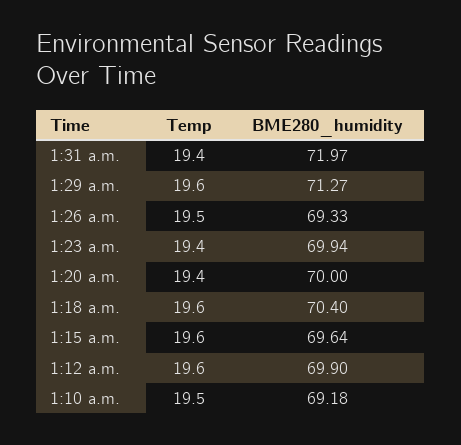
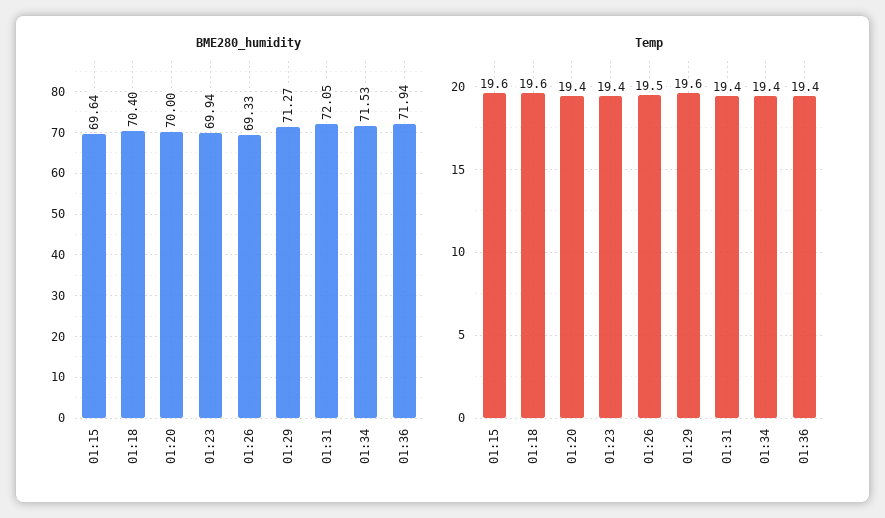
BME280_humidity, 1:31 a.m.: 71.97 -> 72.05
Temp, 1:12 a.m.: 19.6 -> none
BME280_humidity, 1:12 a.m.: 69.9 -> none
Temp, 1:10 a.m.: 19.5 -> none
BME280_humidity, 1:10 a.m.: 69.18 -> none
BME280_humidity, 01:34: none -> 71.53
BME280_humidity, 01:36: none -> 71.94
Temp, 01:34: none -> 19.4
Temp, 01:36: none -> 19.4

